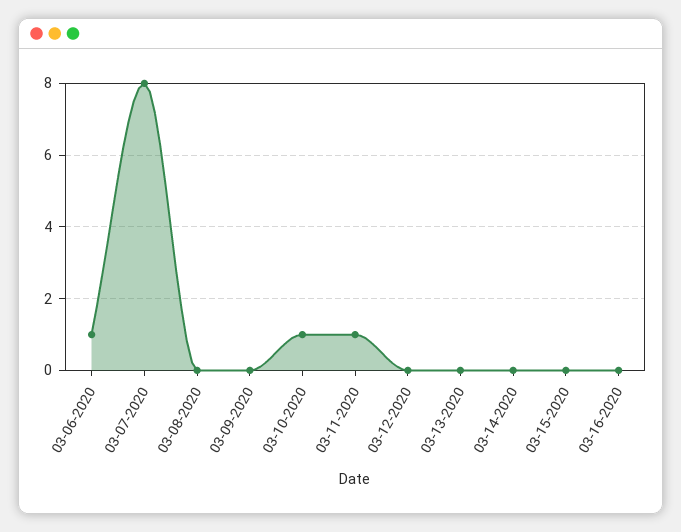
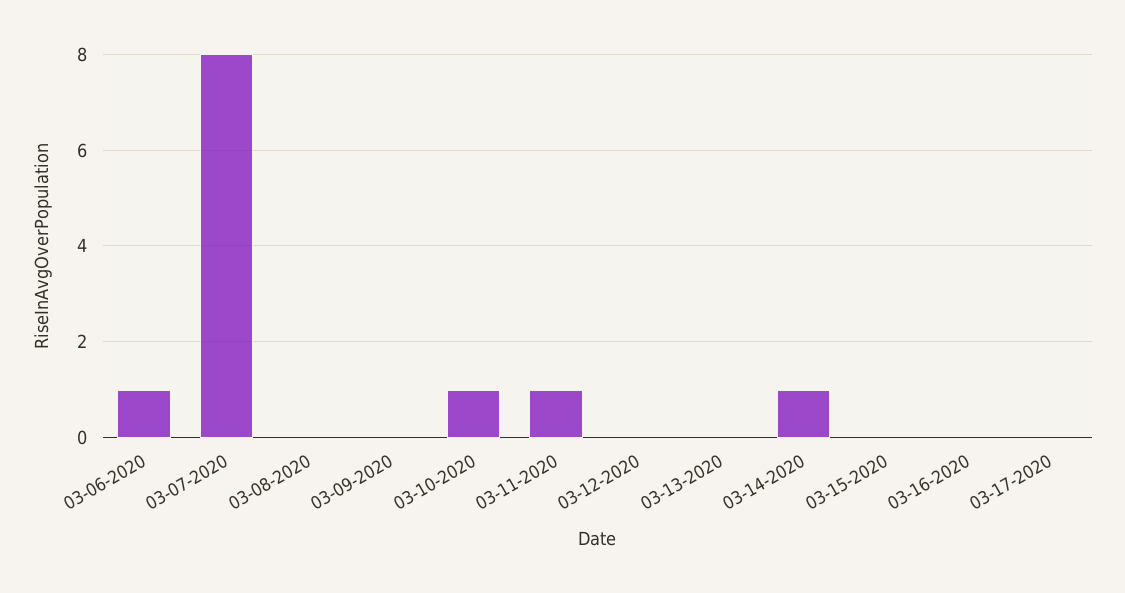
03-14-2020: 0 -> 1
03-17-2020: none -> 0

